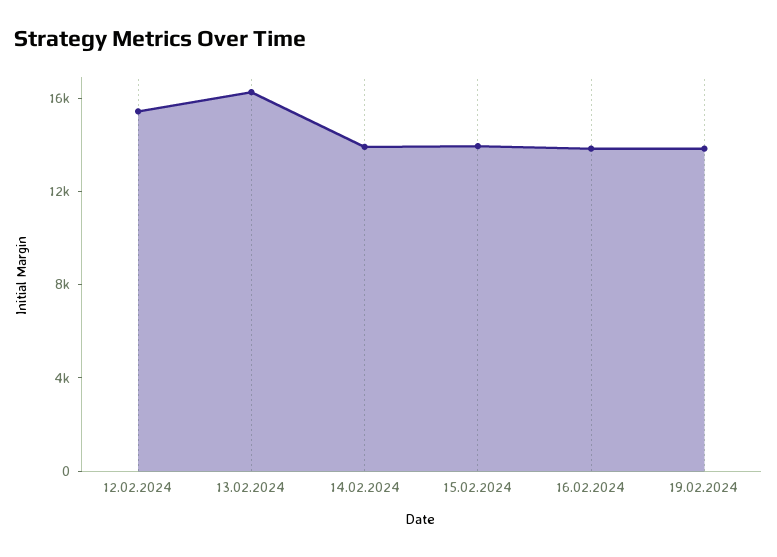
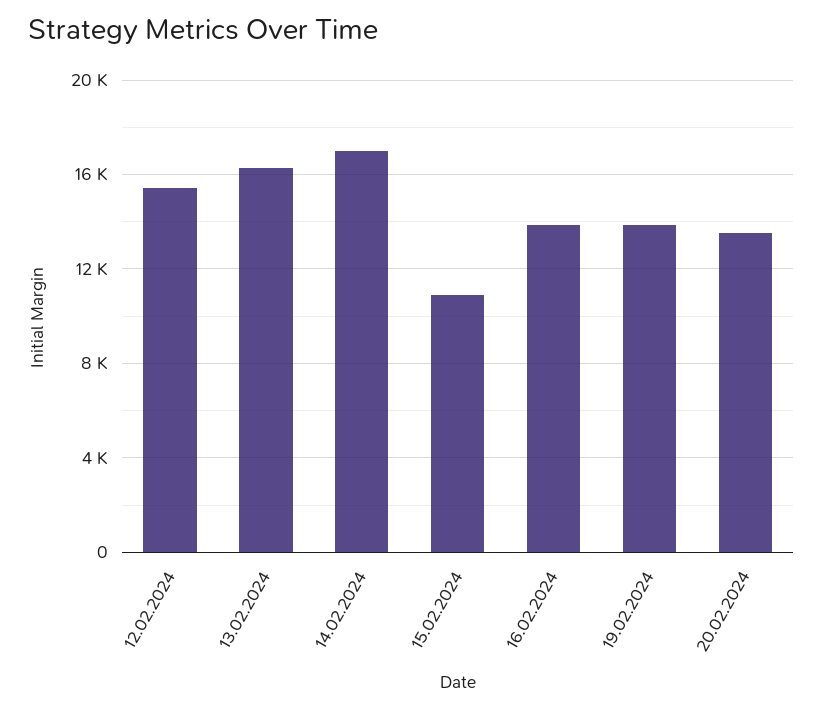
14.02.2024: 14000 -> 17000
15.02.2024: 14000 -> 11000
20.02.2024: none -> 13500

